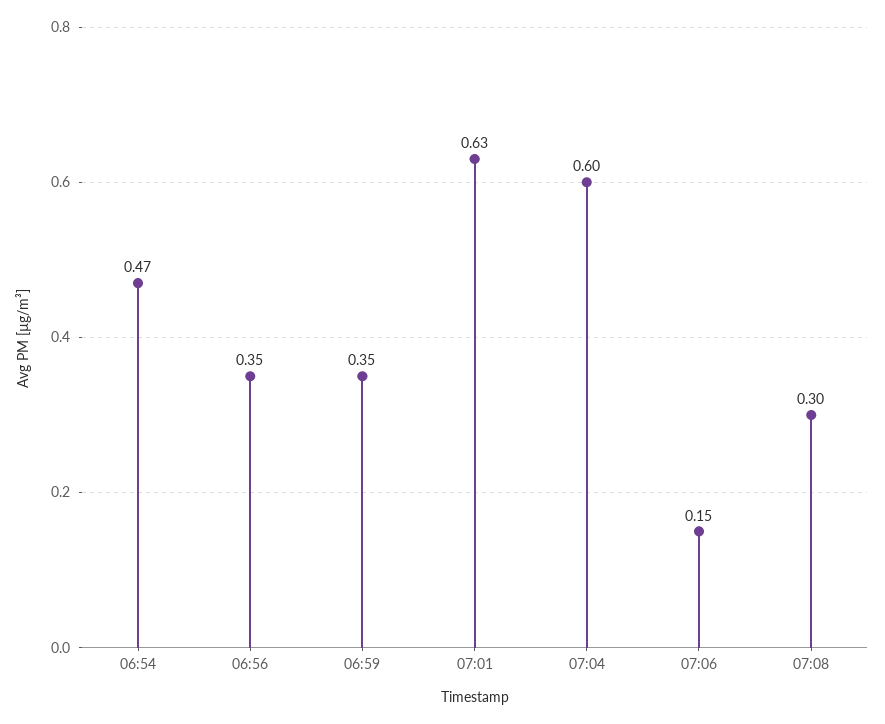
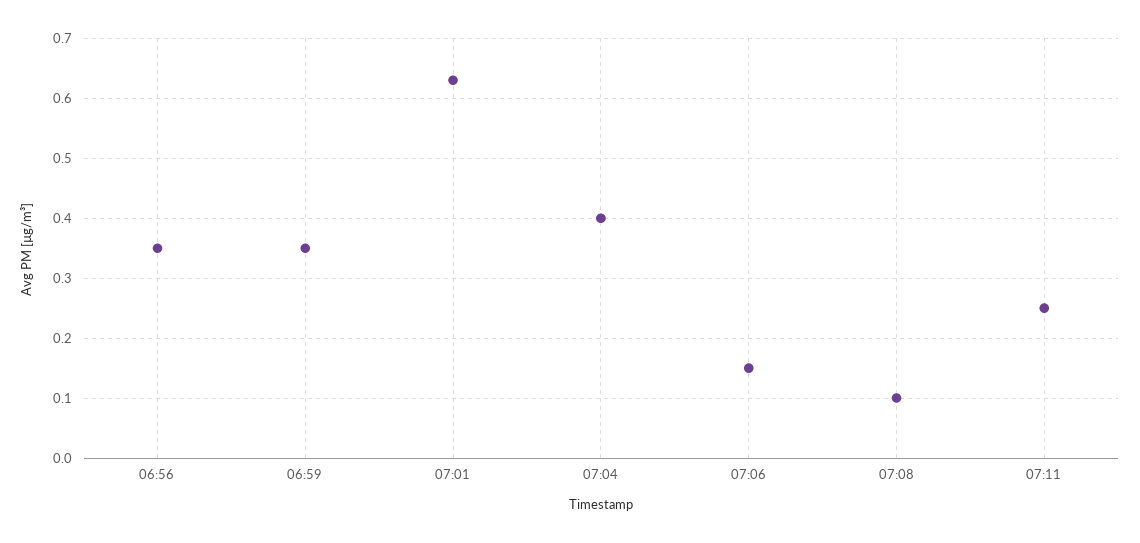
06:54: 0.47 -> none
07:04: 0.6 -> 0.4
07:08: 0.3 -> 0.1
07:11: none -> 0.25

